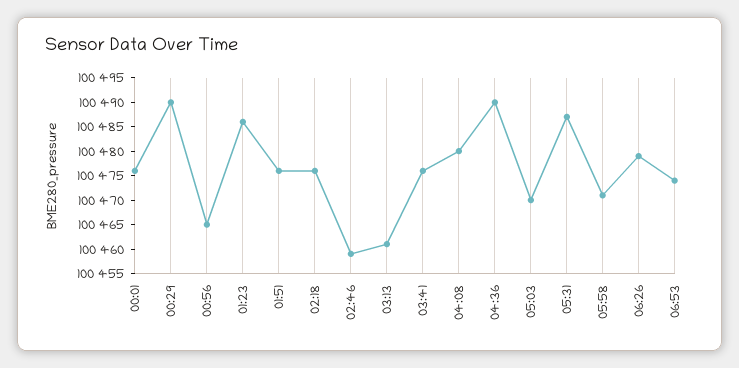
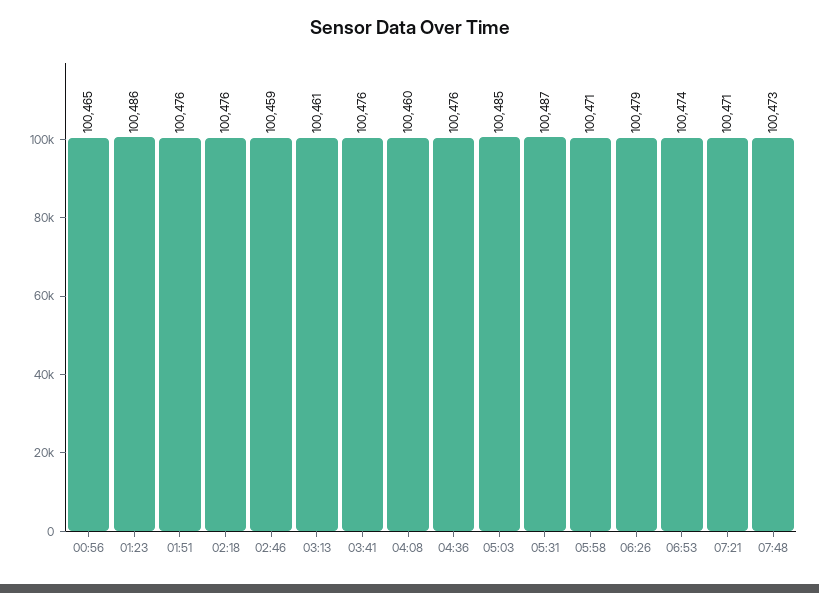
00:01: 100475 -> none
00:29: 100490 -> none
04:08: 100480 -> 100460
04:36: 100490 -> 100476
05:03: 100470 -> 100485
07:21: none -> 100471
07:48: none -> 100473

